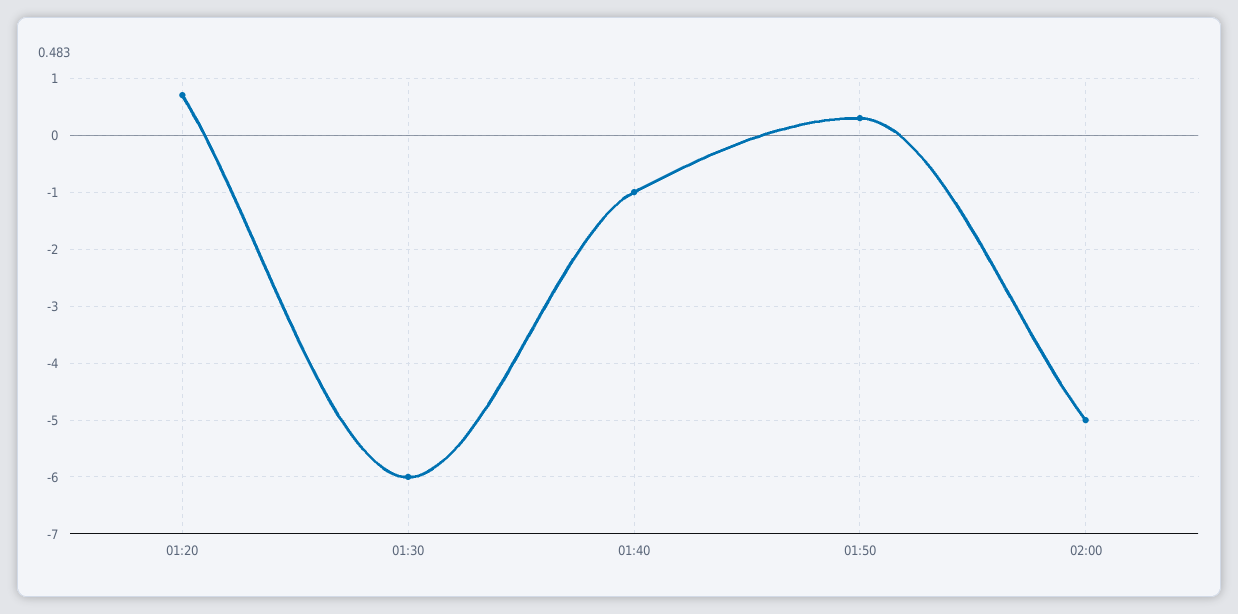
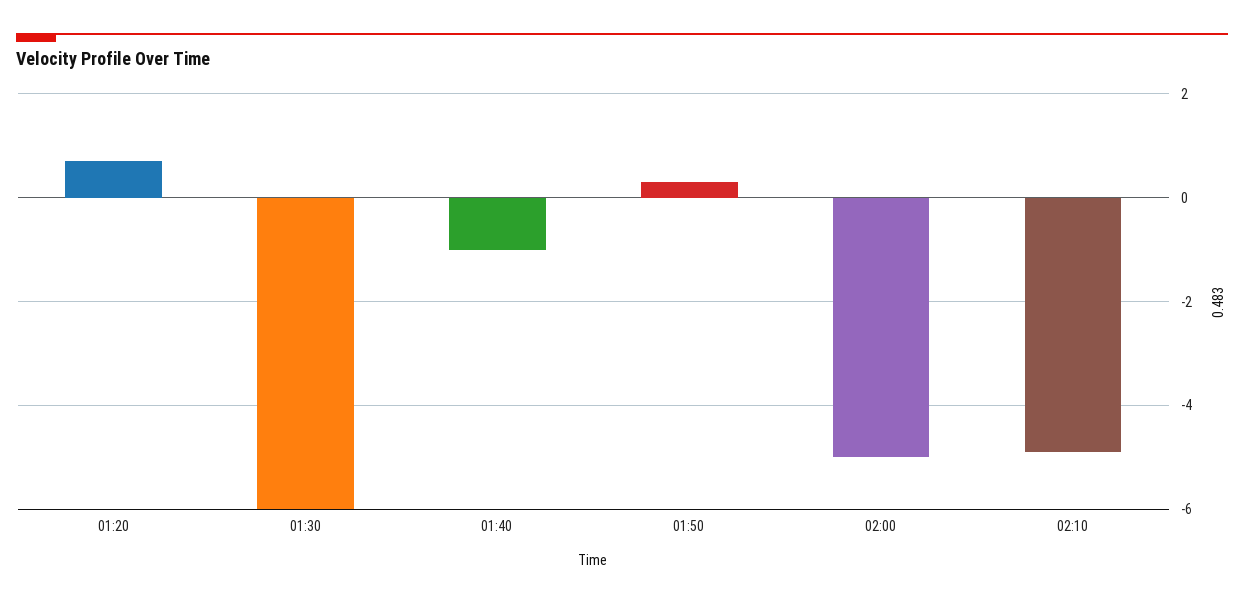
02:10: none -> -5

